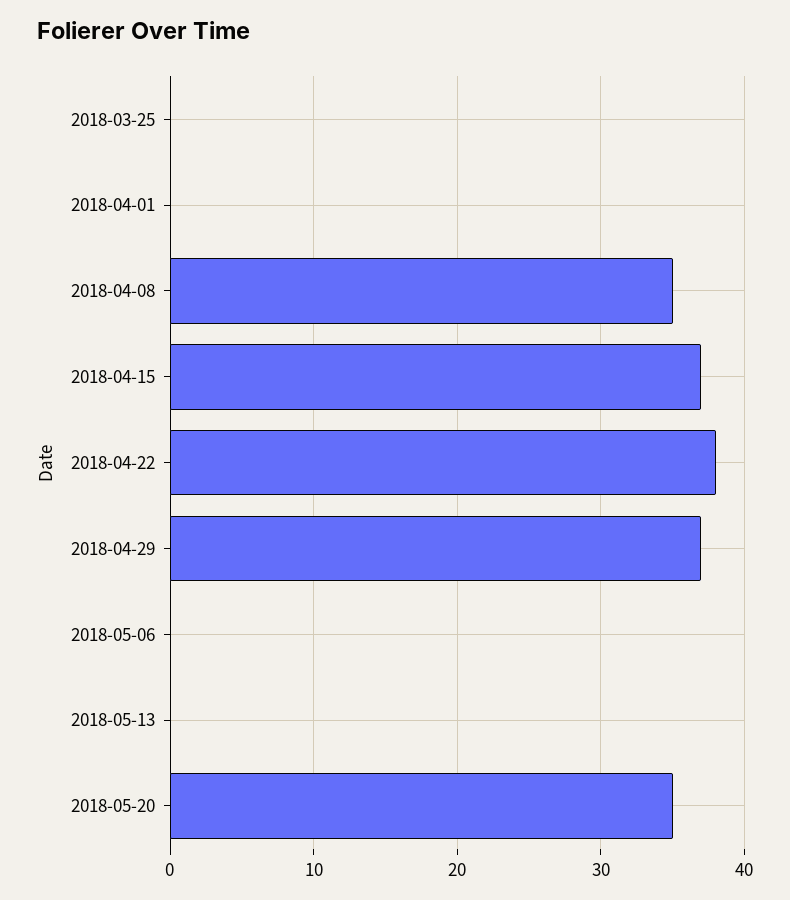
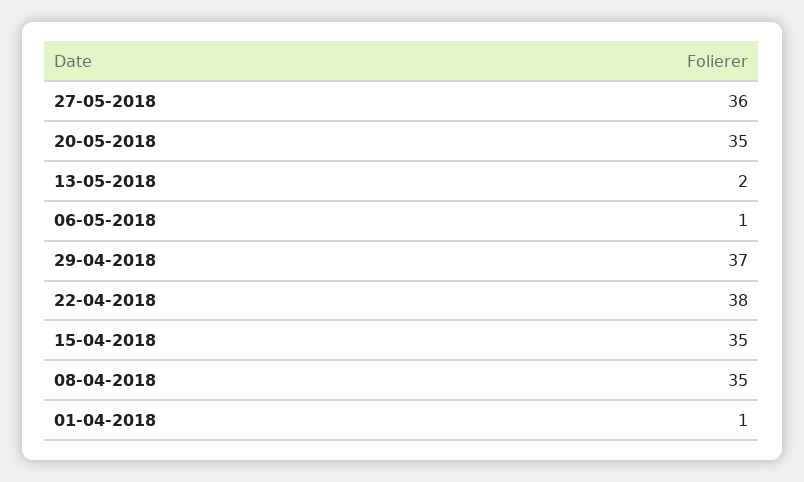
2018-03-25: 0 -> none
2018-04-01: 0 -> 1
2018-04-15: 37 -> 35
2018-05-06: 0 -> 1
2018-05-13: 0 -> 2
27-05-2018: none -> 36

